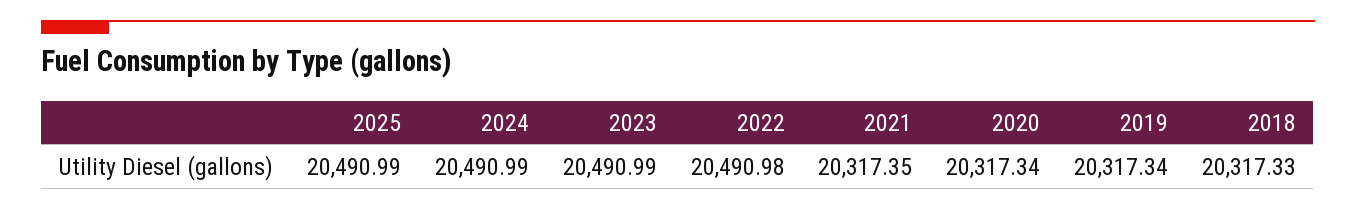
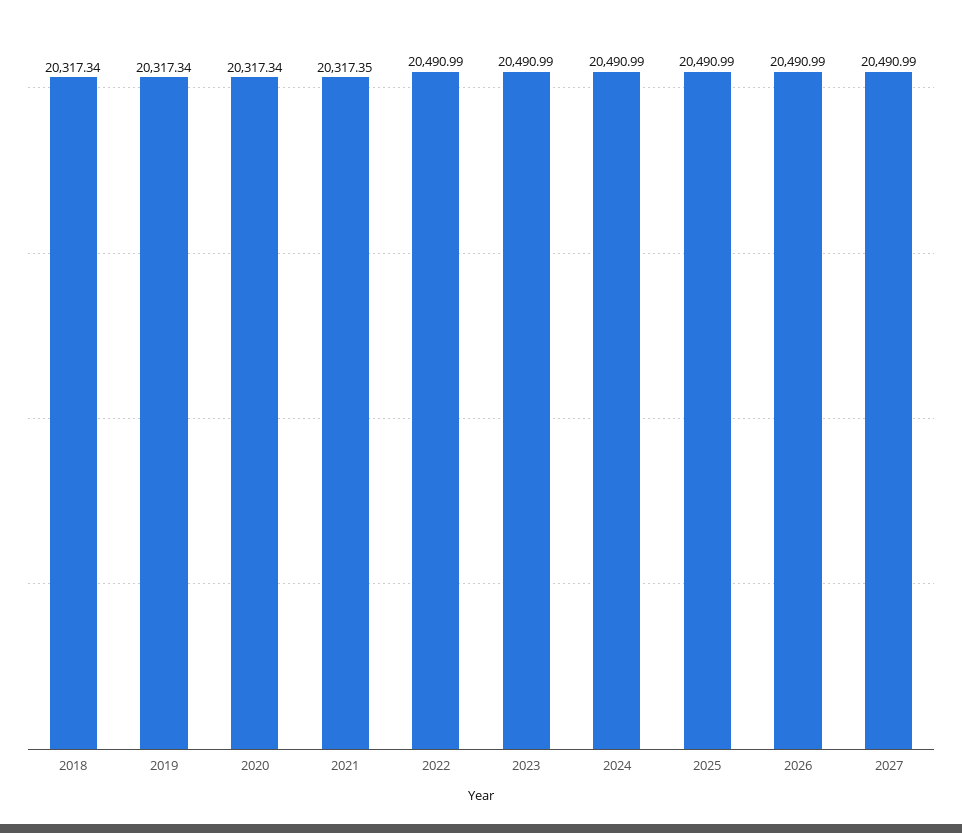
2022: 20490.98 -> 20490.99
2018: 20317.33 -> 20317.34
2026: none -> 20490.99
2027: none -> 20490.99

